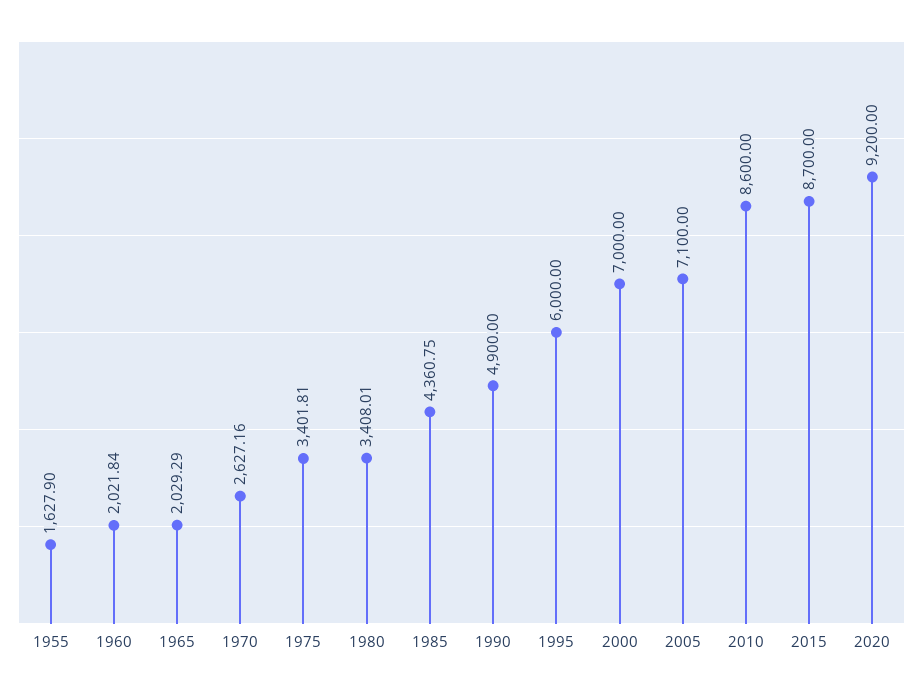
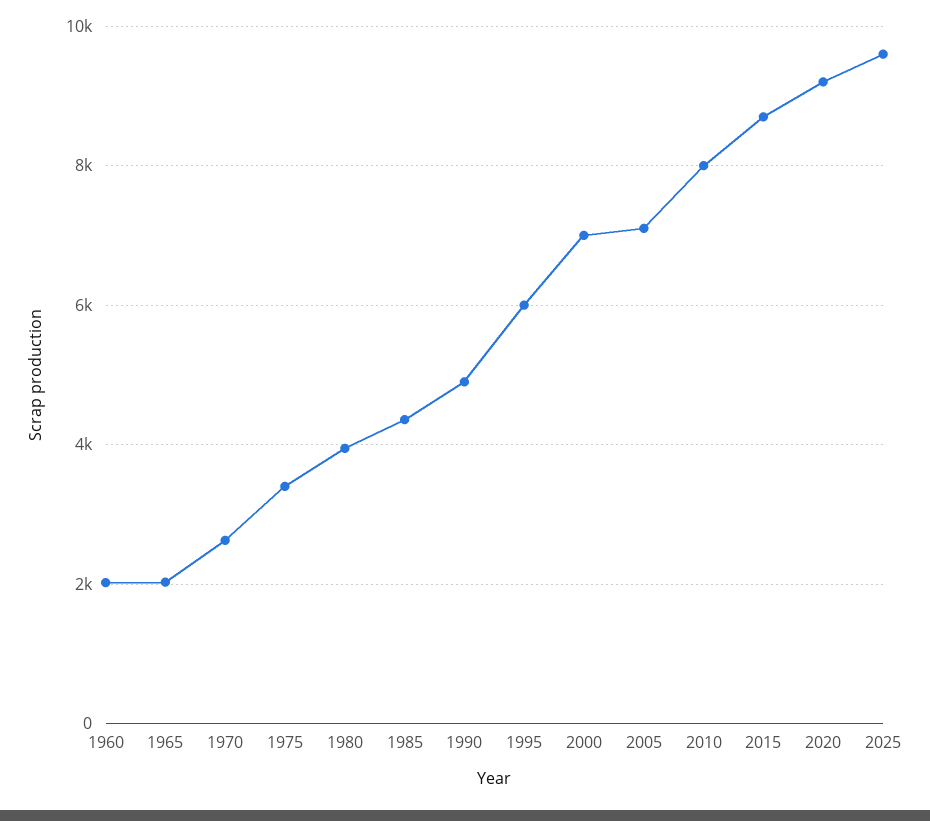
1955: 1627.9 -> none
1980: 3408.01 -> 4000
2010: 8600 -> 8000
2025: none -> 9600

